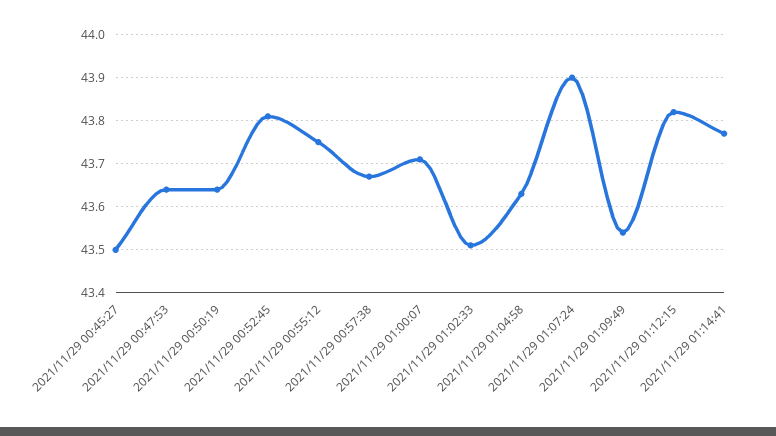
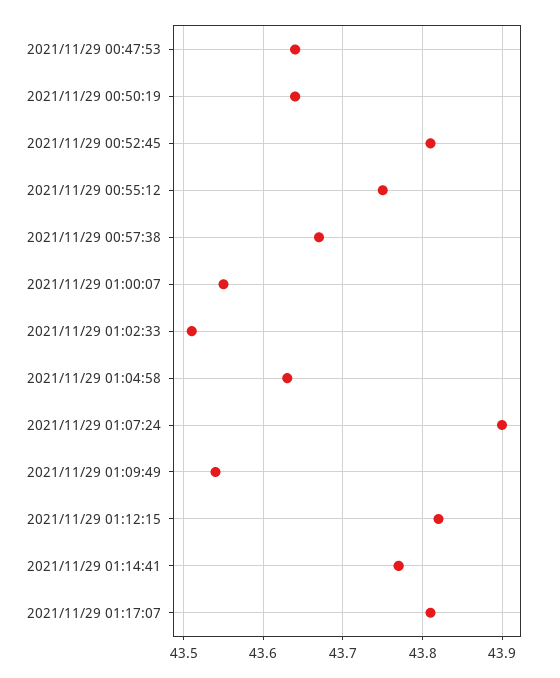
2021/11/29 00:45:27: 43.5 -> none
2021/11/29 01:00:07: 43.7 -> 43.55
2021/11/29 01:17:07: none -> 43.81

